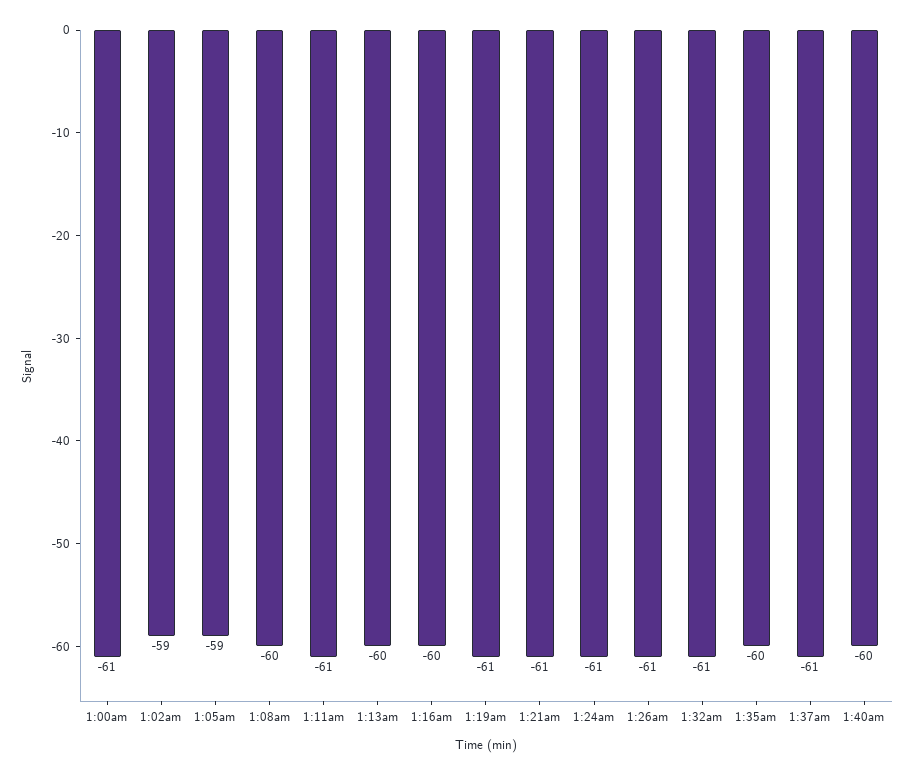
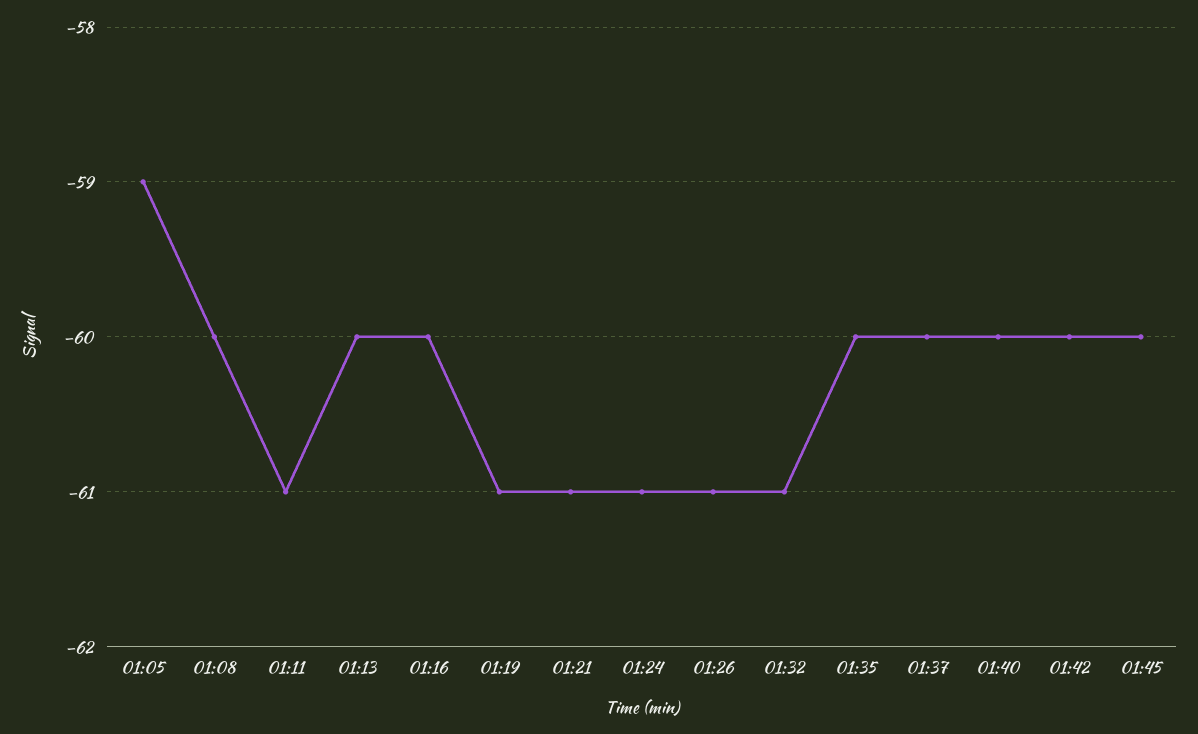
1:00am: -61 -> none
1:02am: -59 -> none
1:37am: -61 -> -60
01:42: none -> -60
01:45: none -> -60

